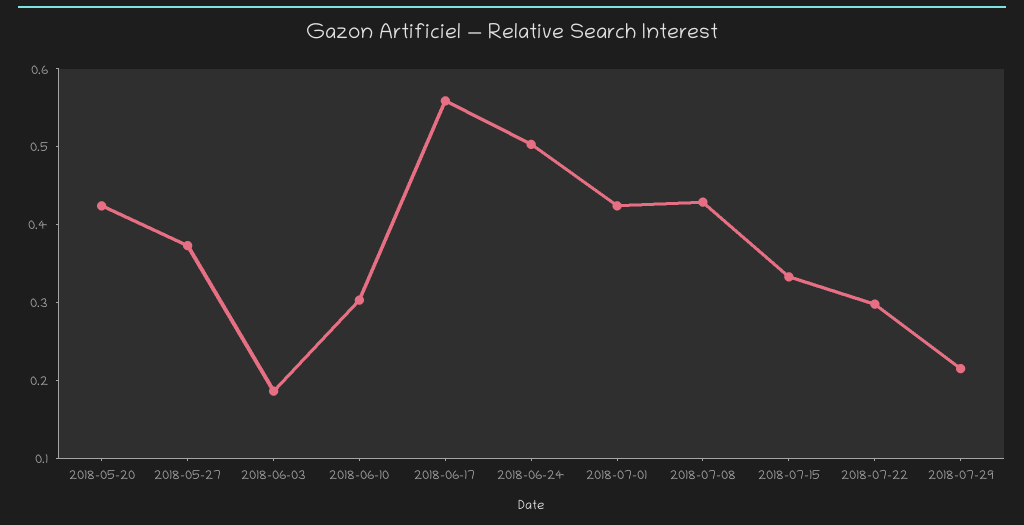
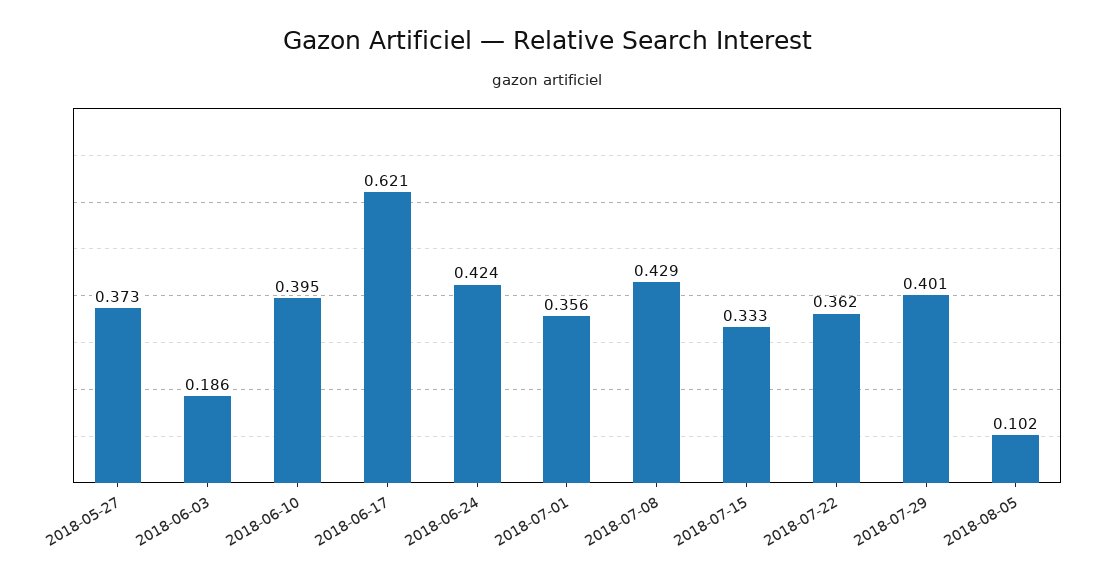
2018-05-20: 0.42 -> none
2018-06-10: 0.3 -> 0.395
2018-06-17: 0.56 -> 0.621
2018-06-24: 0.5 -> 0.424
2018-07-01: 0.42 -> 0.356
2018-07-22: 0.3 -> 0.362
2018-07-29: 0.22 -> 0.401
2018-08-05: none -> 0.102

